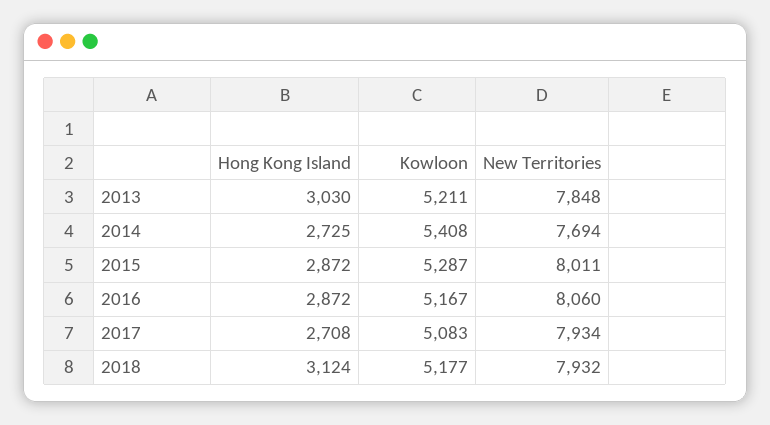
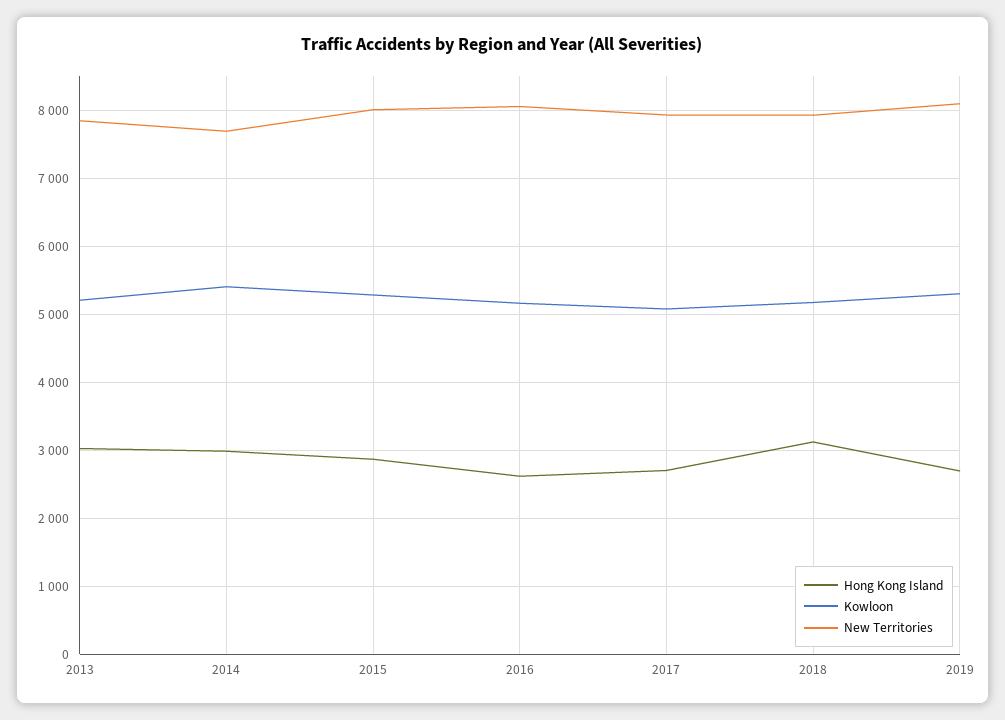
Hong Kong Island, 2014: 2725 -> 3000
Hong Kong Island, 2016: 2872 -> 2600
Hong Kong Island, 2019: none -> 2700
Kowloon, 2019: none -> 5300
New Territories, 2019: none -> 8100

